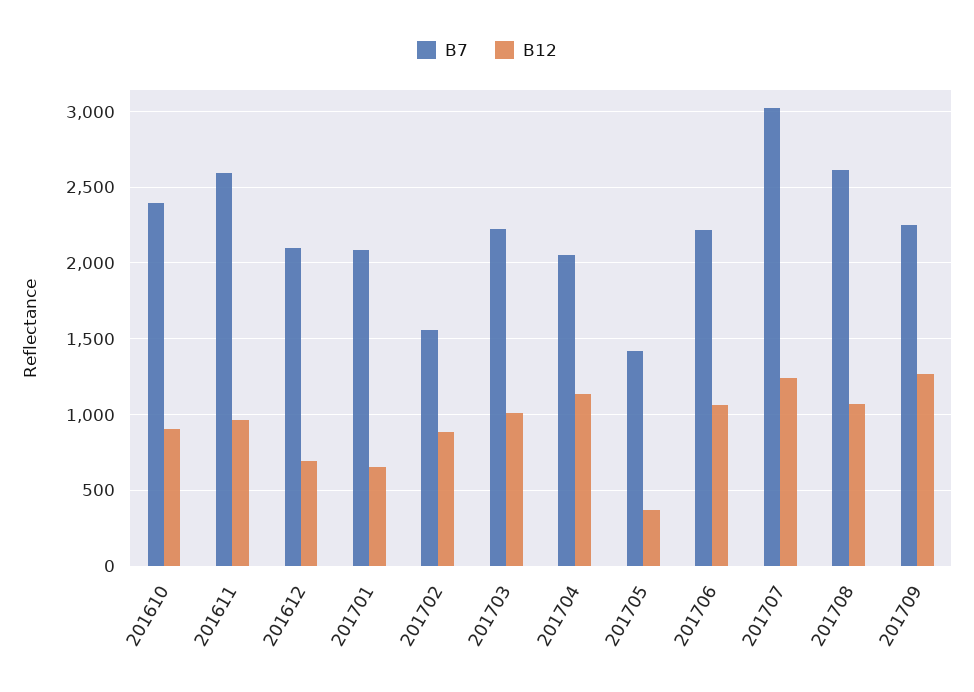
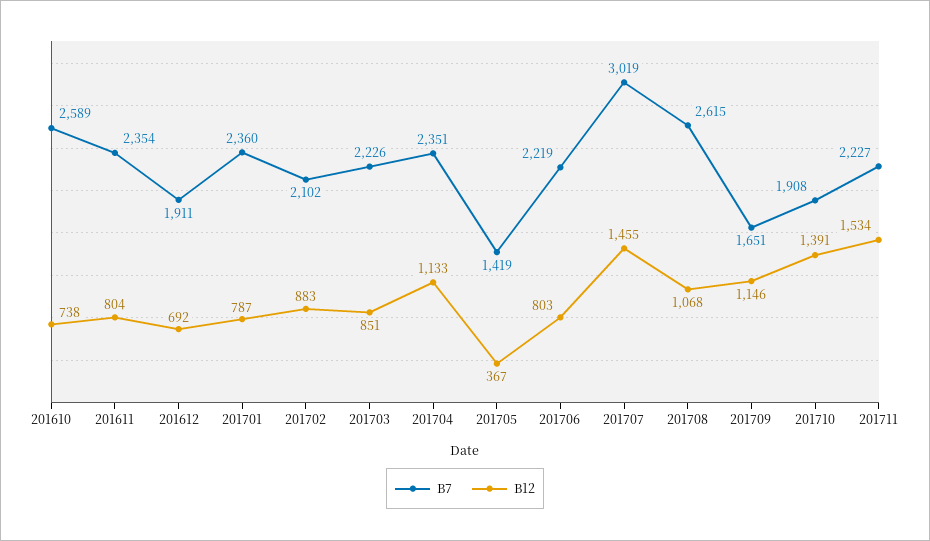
B7, 201610: 2400 -> 2589
B12, 201610: 900 -> 738
B7, 201611: 2600 -> 2354
B12, 201611: 950 -> 804
B7, 201612: 2100 -> 1911
B7, 201701: 2100 -> 2360
B12, 201701: 650 -> 787
B7, 201702: 1550 -> 2102
B12, 201703: 1000 -> 851
B7, 201704: 2050 -> 2351
B12, 201706: 1050 -> 803
B12, 201707: 1250 -> 1455
B7, 201709: 2250 -> 1651
B12, 201709: 1250 -> 1146
B7, 201710: none -> 1908
B12, 201710: none -> 1391
B7, 201711: none -> 2227
B12, 201711: none -> 1534

